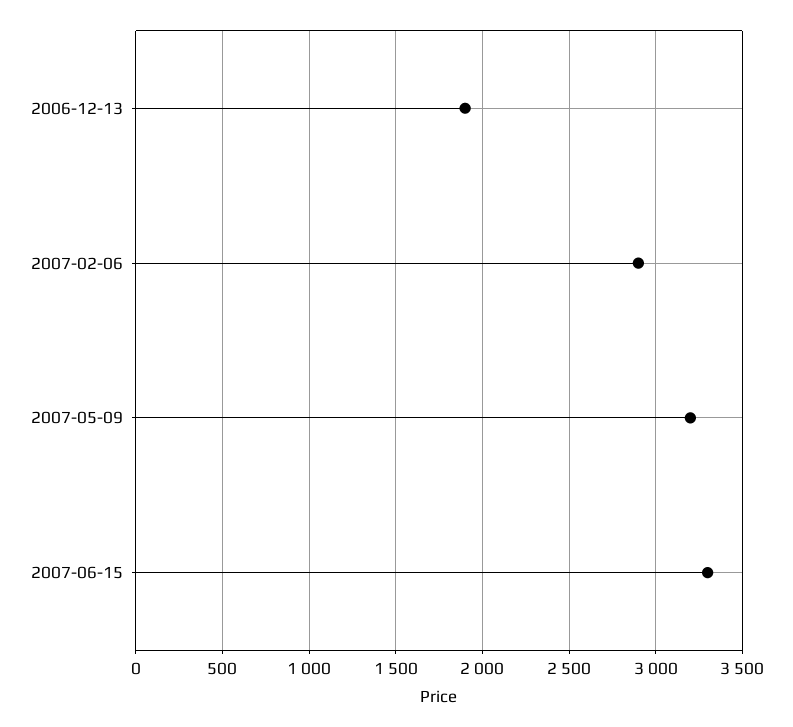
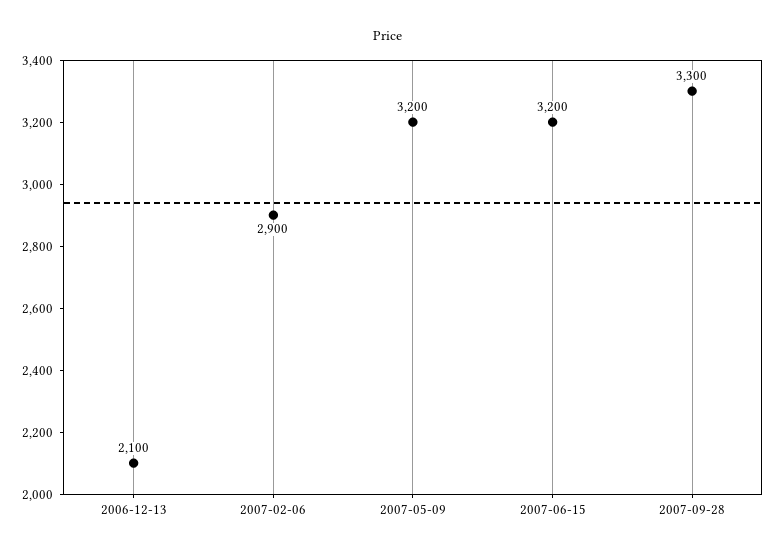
2006-12-13: 1900 -> 2100
2007-06-15: 3300 -> 3200
2007-09-28: none -> 3300

